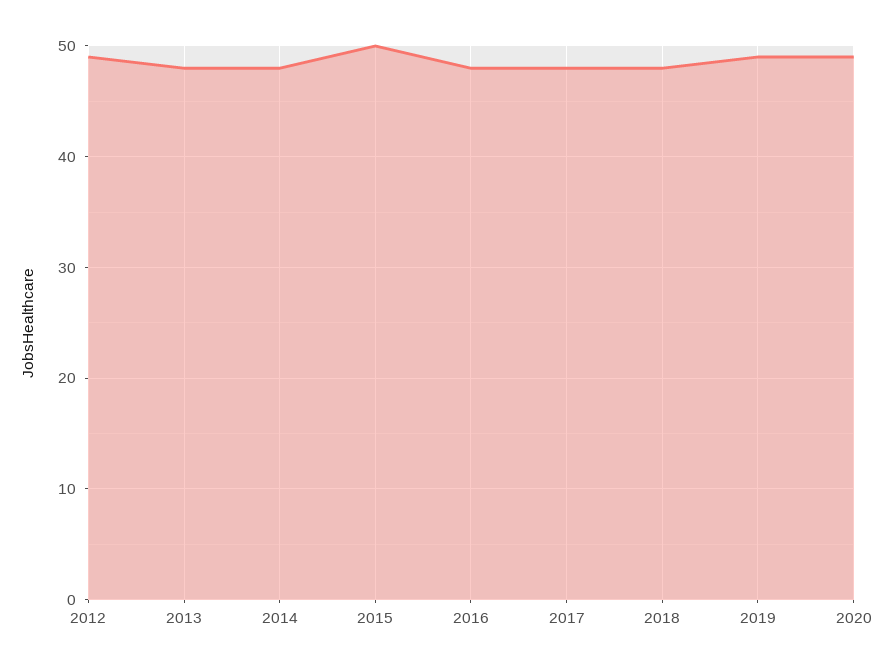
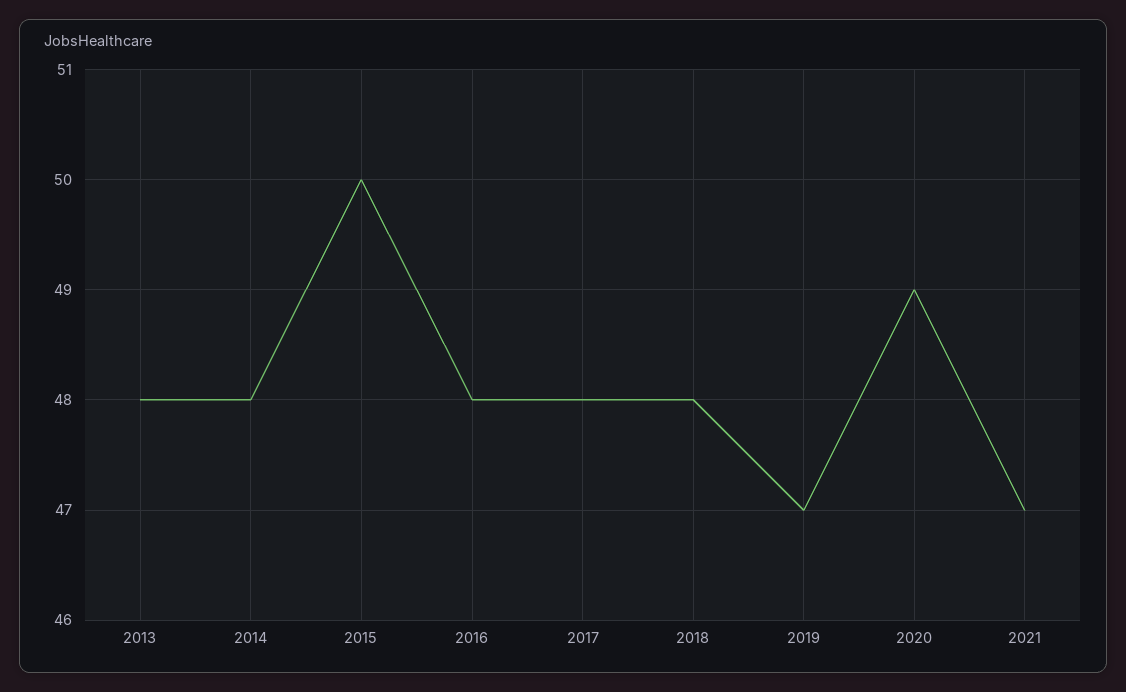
2012: 49 -> none
2019: 49 -> 47
2021: none -> 47

